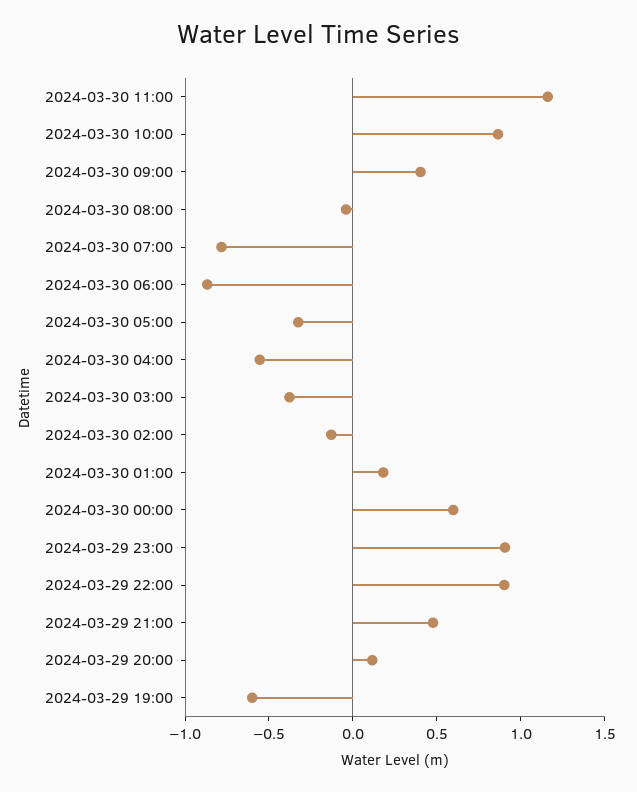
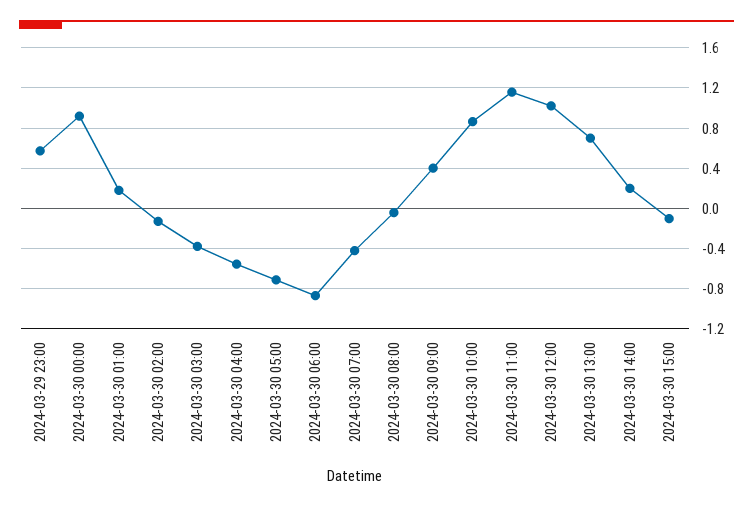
2024-03-30 07:00: -0.8 -> -0.4
2024-03-30 05:00: -0.3 -> -0.7
2024-03-30 00:00: 0.6 -> 0.9
2024-03-29 23:00: 0.9 -> 0.6
2024-03-29 22:00: 0.9 -> none
2024-03-29 21:00: 0.5 -> none
2024-03-29 20:00: 0.1 -> none
2024-03-29 19:00: -0.6 -> none
2024-03-30 12:00: none -> 1
2024-03-30 13:00: none -> 0.7
2024-03-30 14:00: none -> 0.2
2024-03-30 15:00: none -> -0.1

